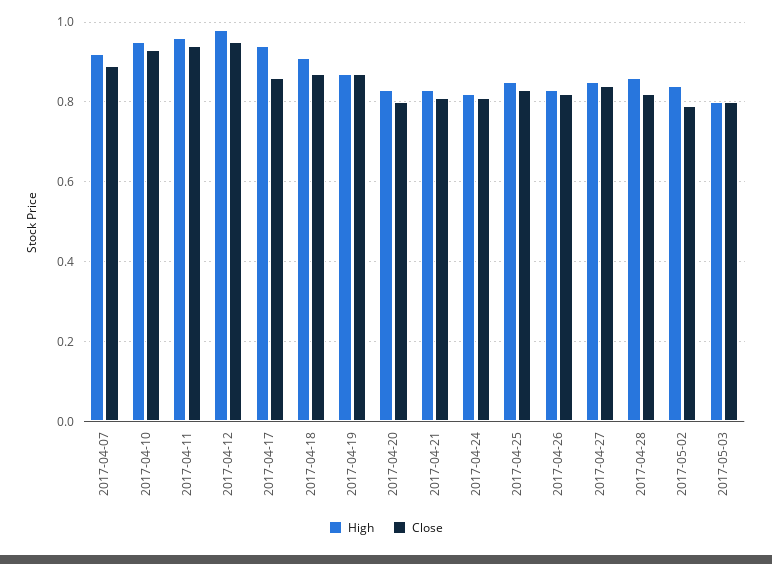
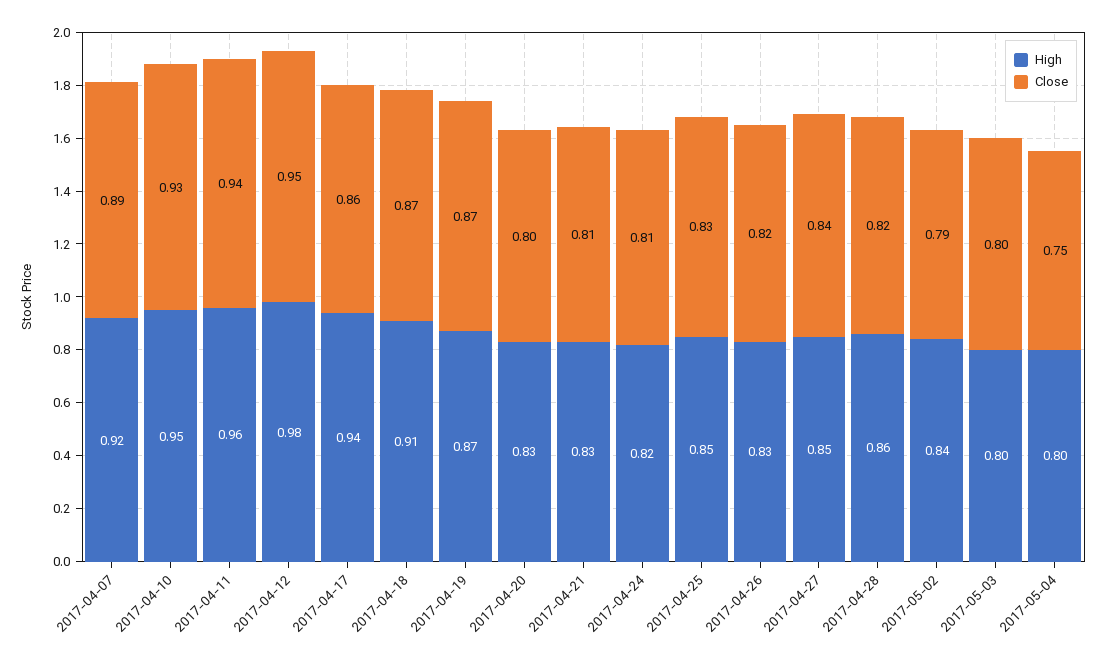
High, 2017-05-04: none -> 0.8
Close, 2017-05-04: none -> 0.75

